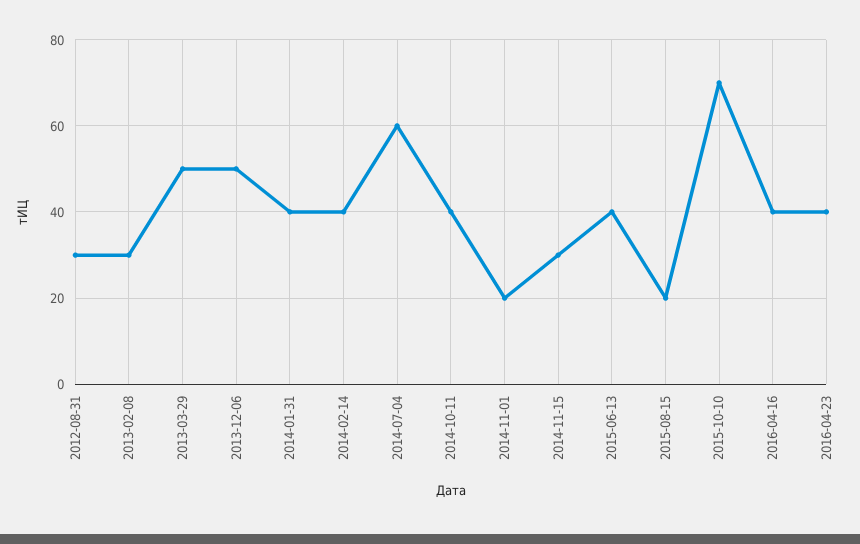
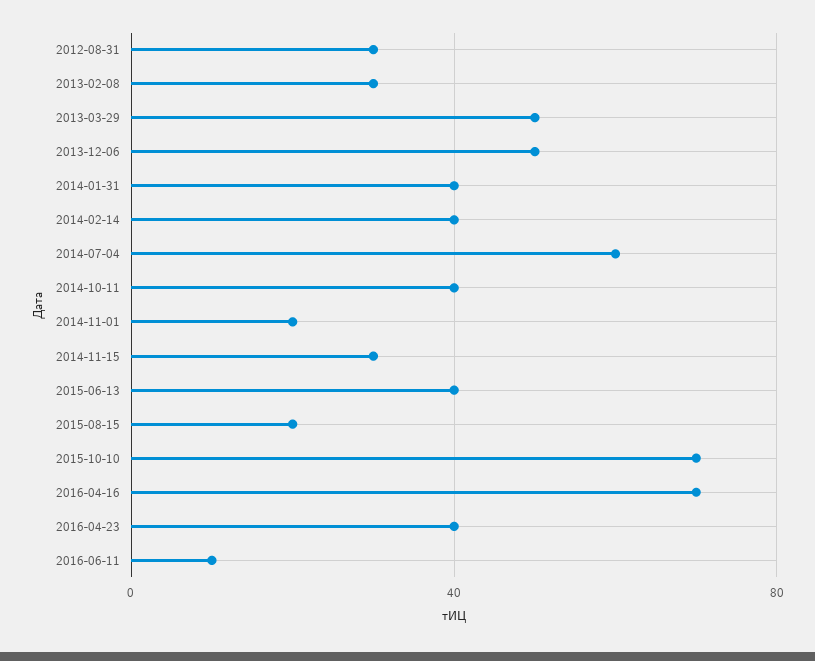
2016-04-16: 40 -> 70
2016-06-11: none -> 10

